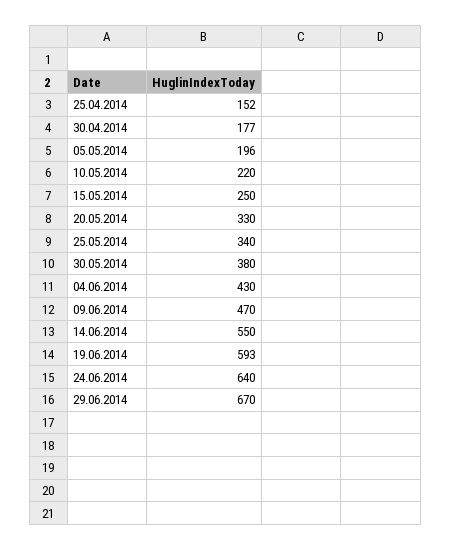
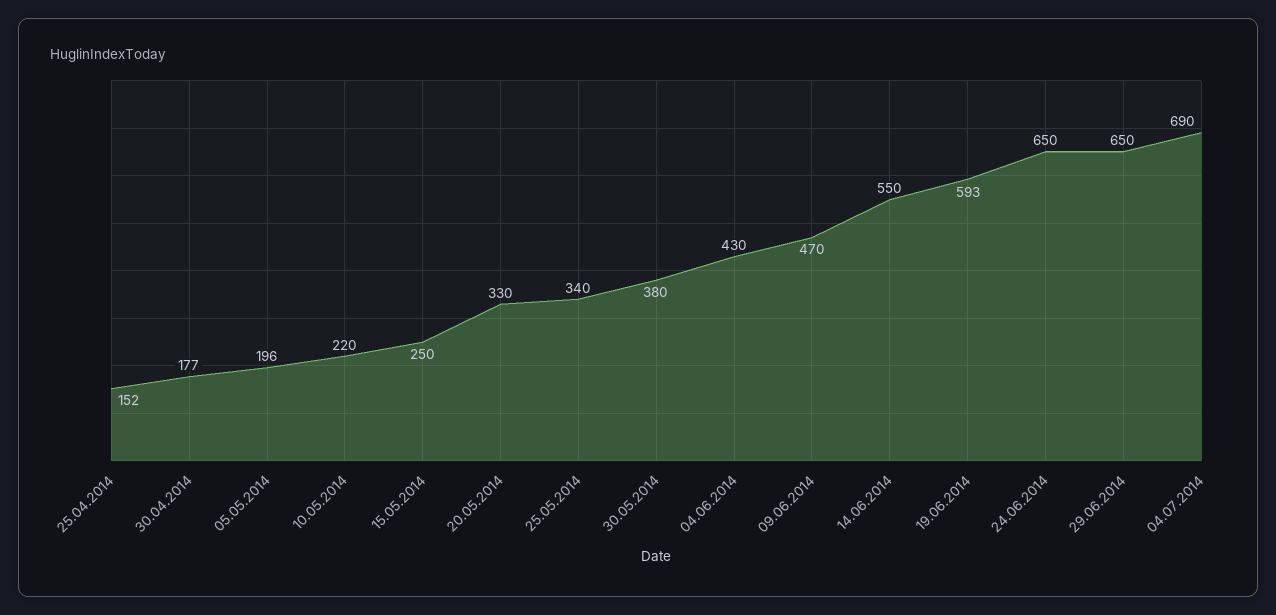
24.06.2014: 640 -> 650
29.06.2014: 670 -> 650
04.07.2014: none -> 690

